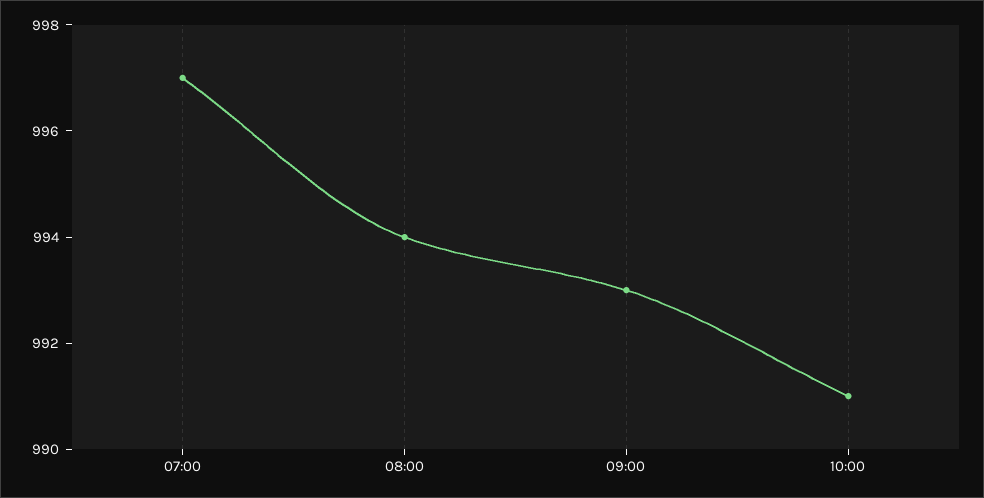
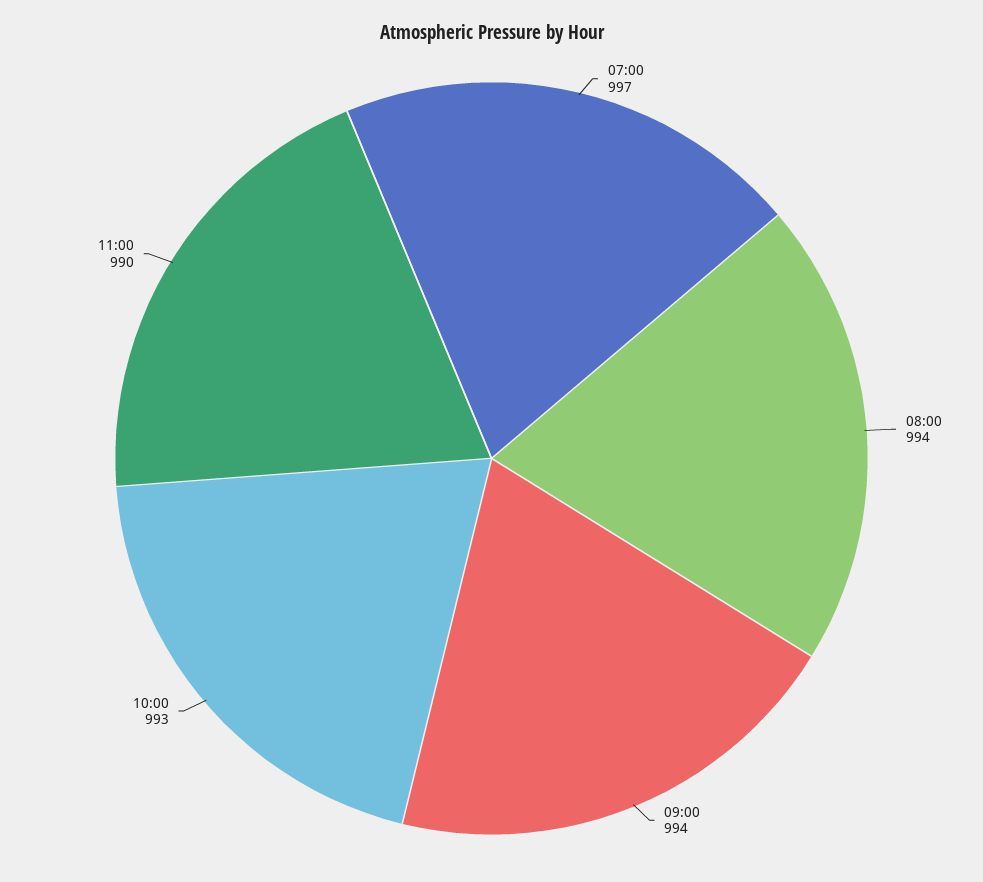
09:00: 993 -> 994
10:00: 991 -> 993
11:00: none -> 990

